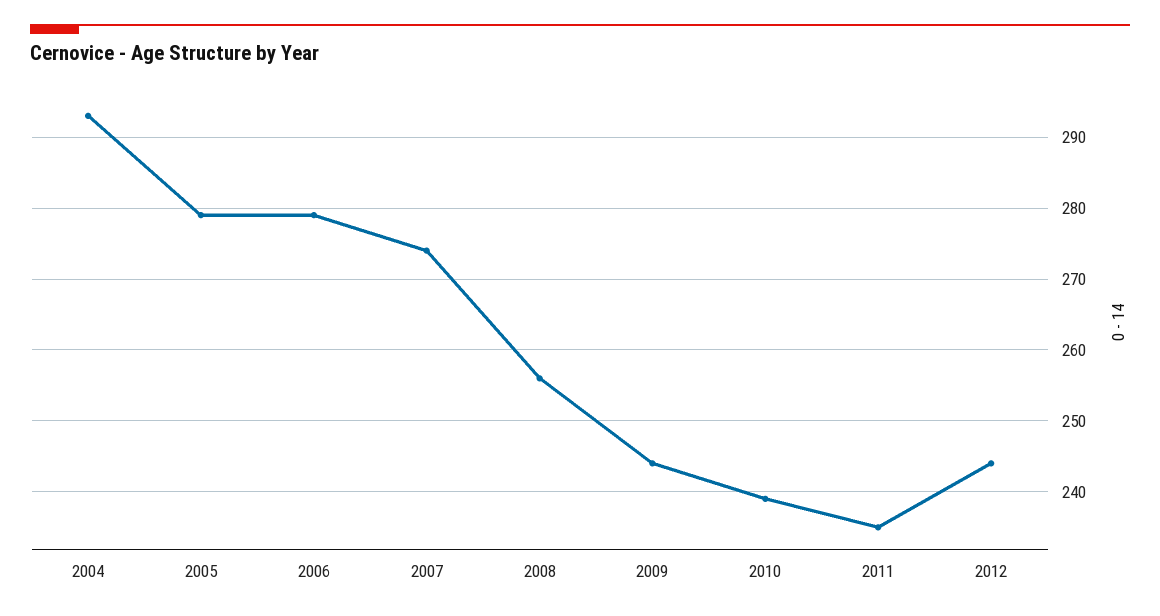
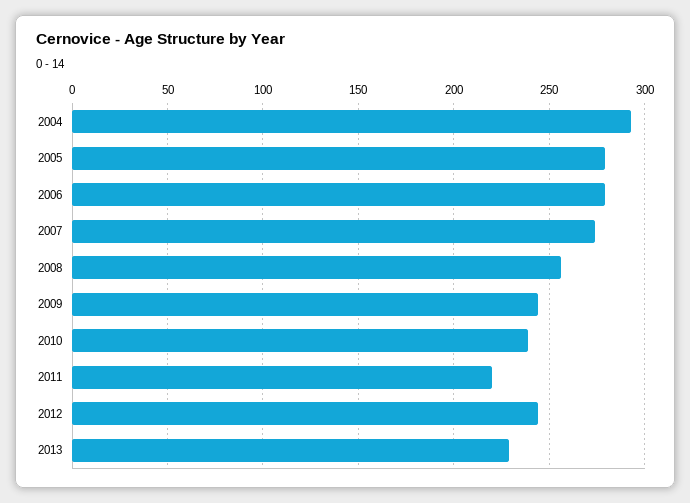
2011: 235 -> 220
2013: none -> 230

